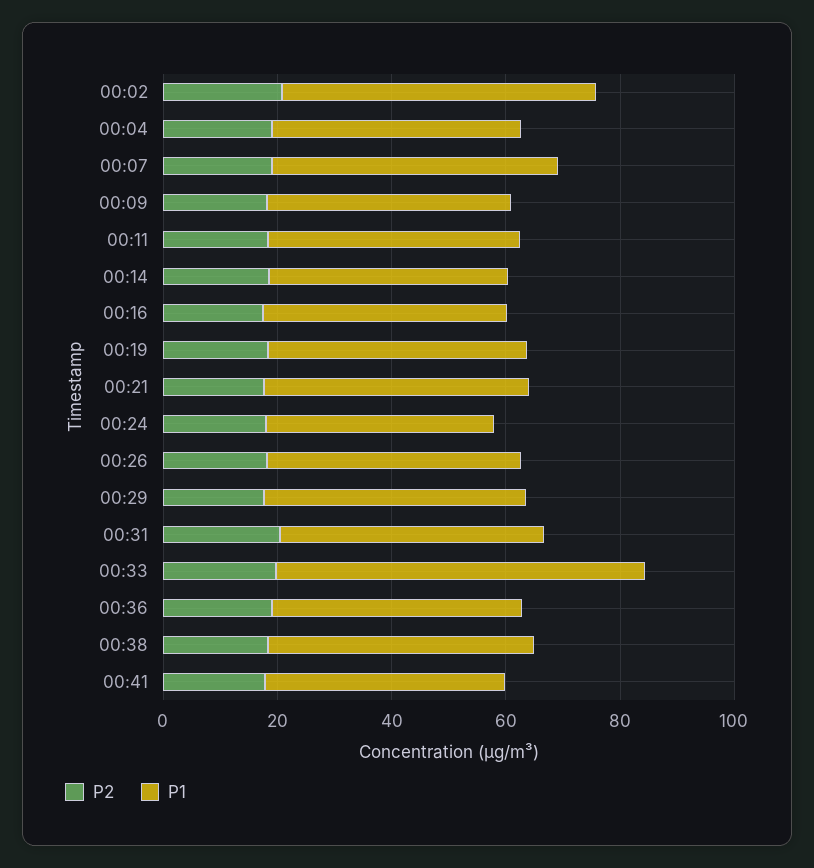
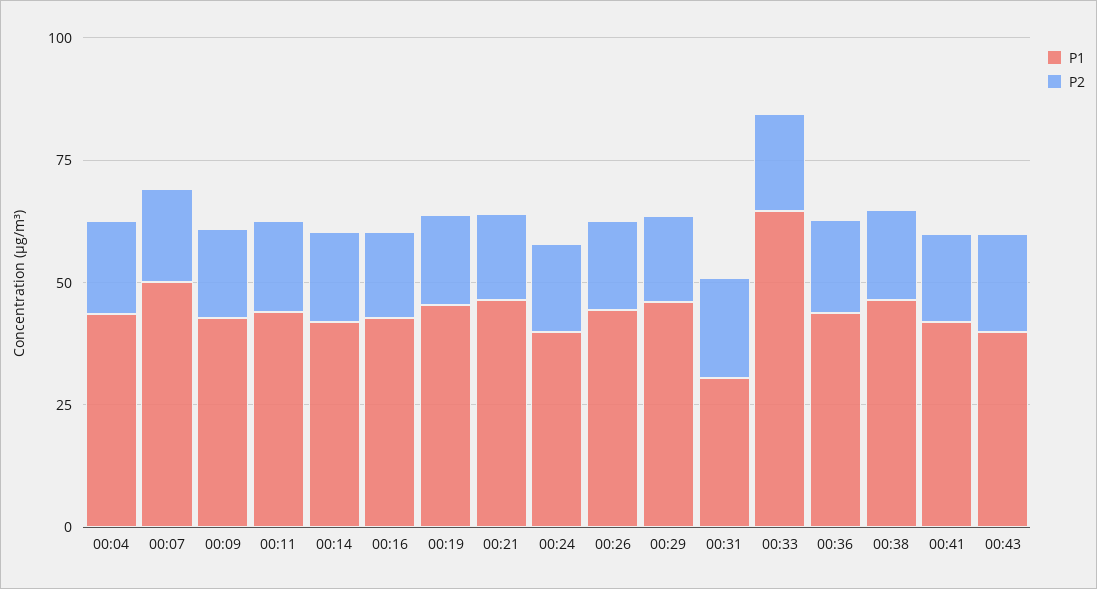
P2, 00:02: 20 -> none
P1, 00:02: 55 -> none
P1, 00:31: 45 -> 30
P1, 00:43: none -> 40
P2, 00:43: none -> 20

